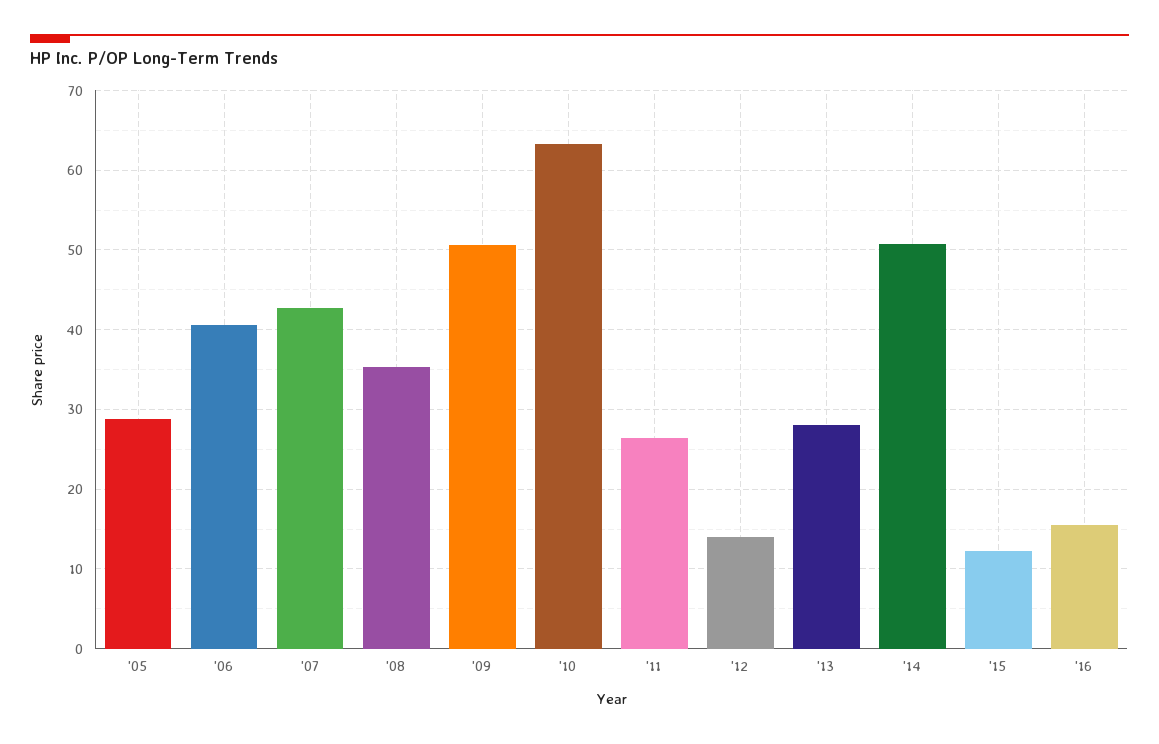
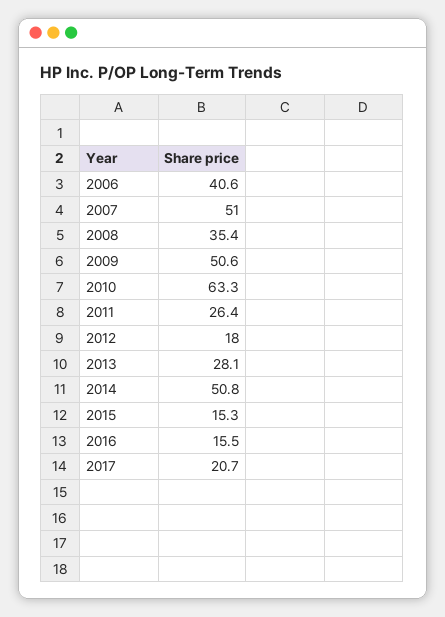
'05: 29 -> none
'07: 43 -> 51
'12: 14 -> 18
'15: 12 -> 15.3
2017: none -> 20.7

